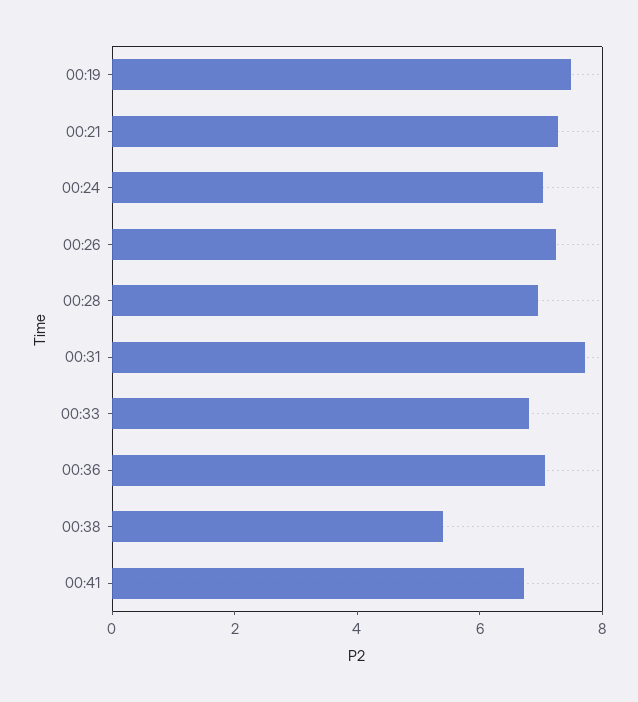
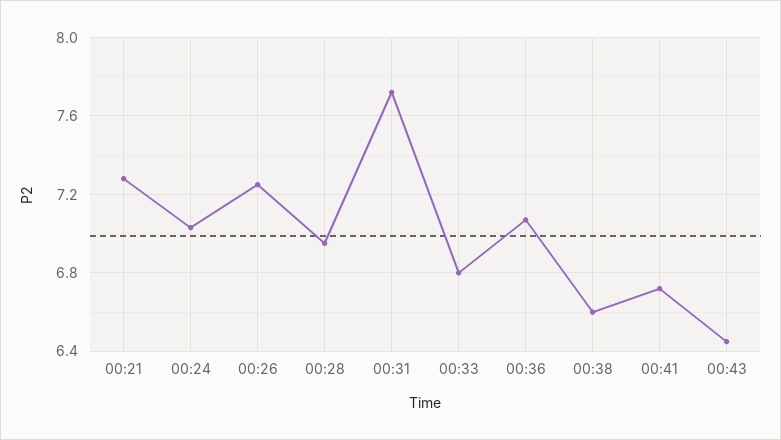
00:19: 7.5 -> none
00:38: 5.5 -> 6.6
00:43: none -> 6.45

